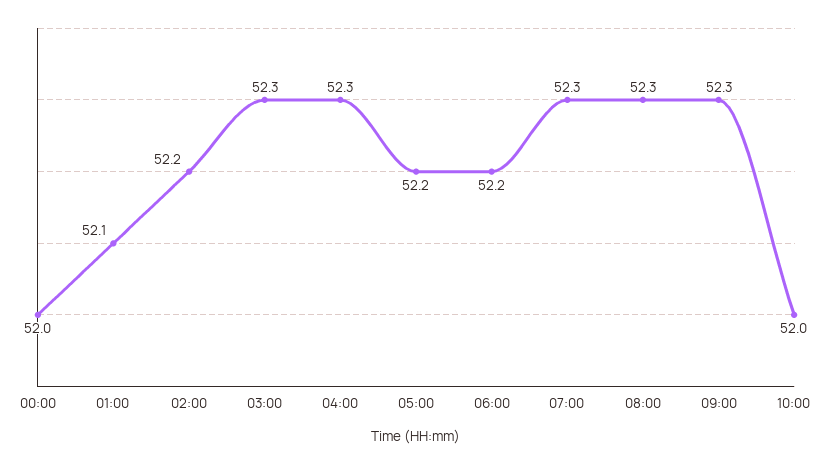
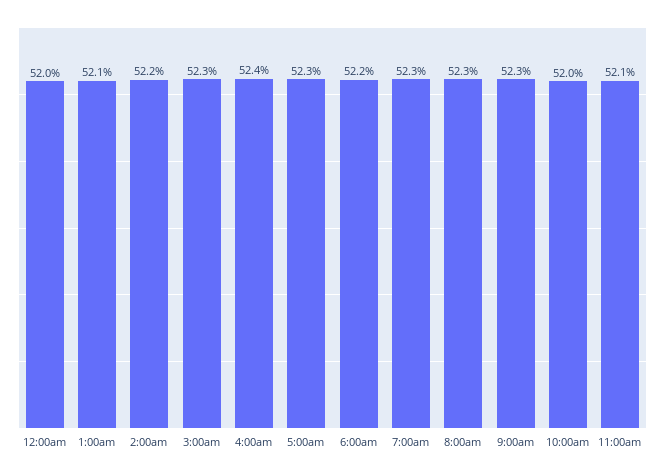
04:00: 52.3 -> 52.4
05:00: 52.2 -> 52.3
11:00am: none -> 52.1

